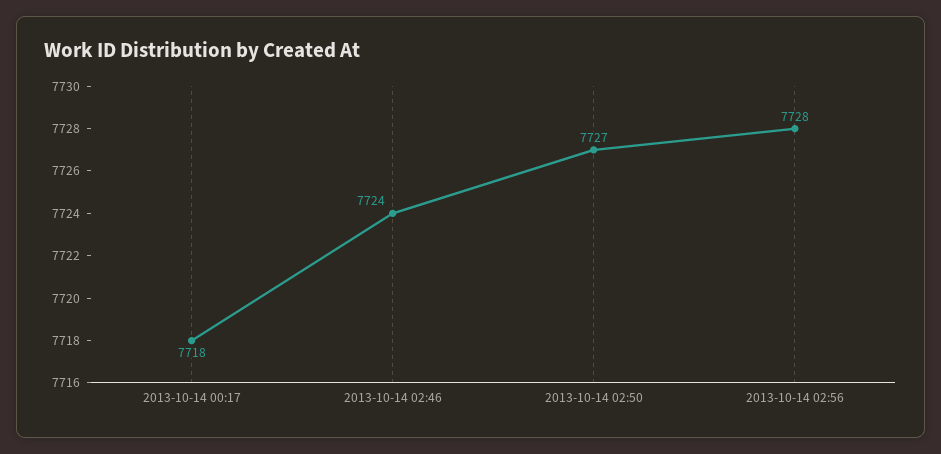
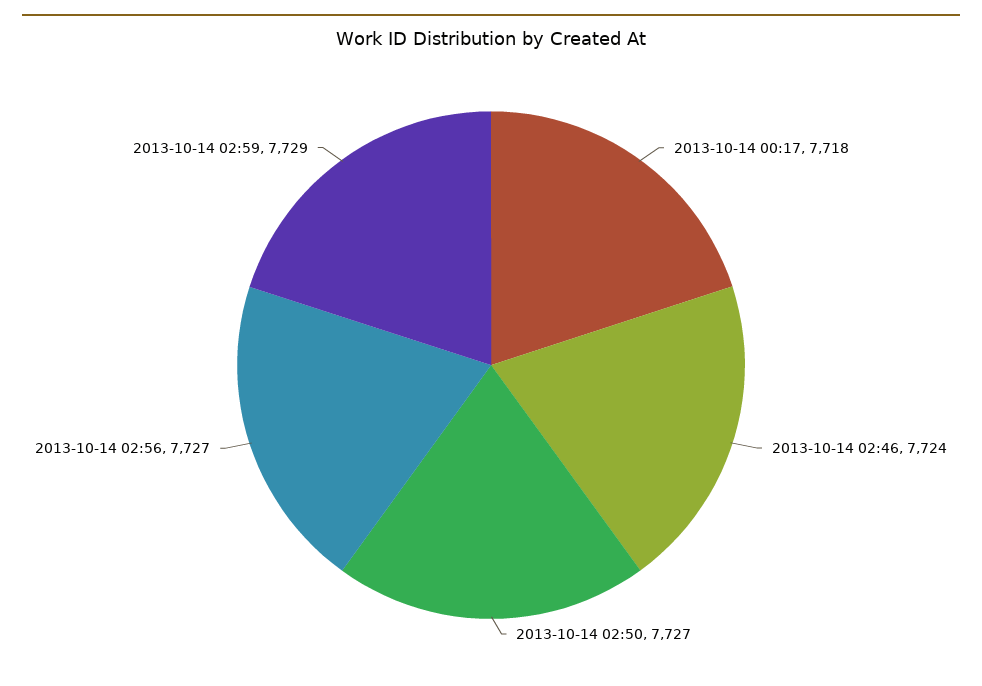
2013-10-14 02:56: 7728 -> 7727
2013-10-14 02:59: none -> 7729

